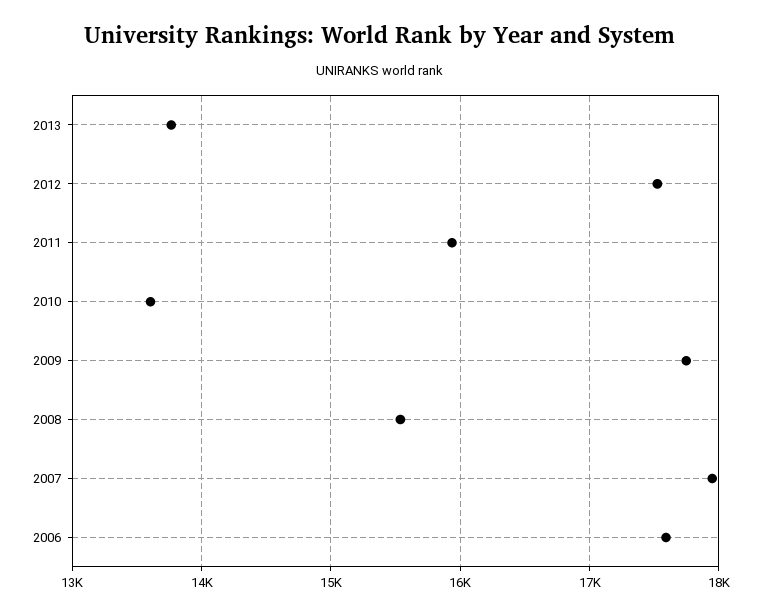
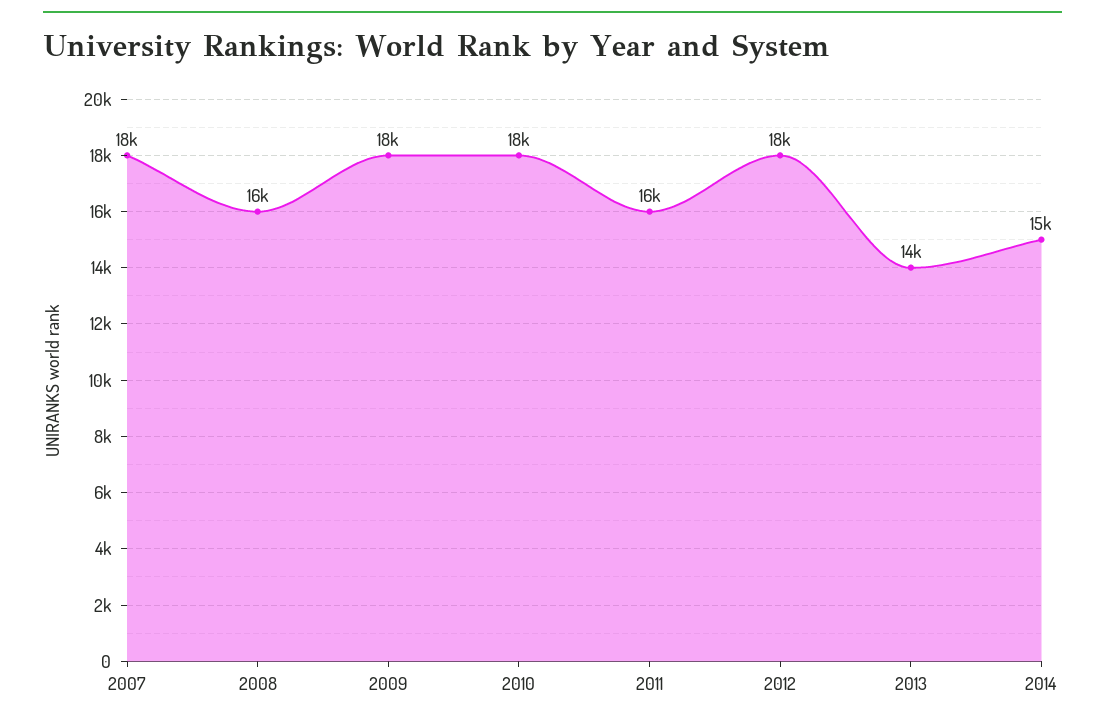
2010: 13600 -> 18000
2006: 17600 -> none
2014: none -> 15000

